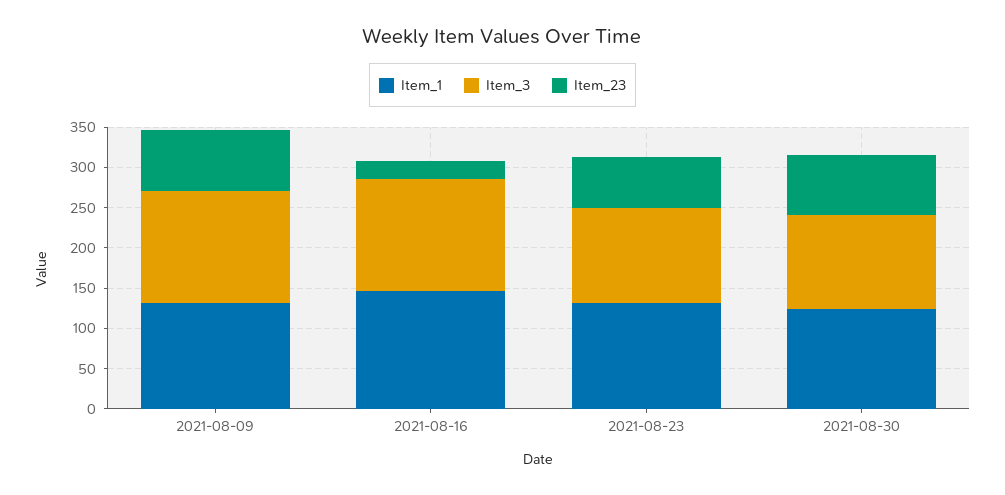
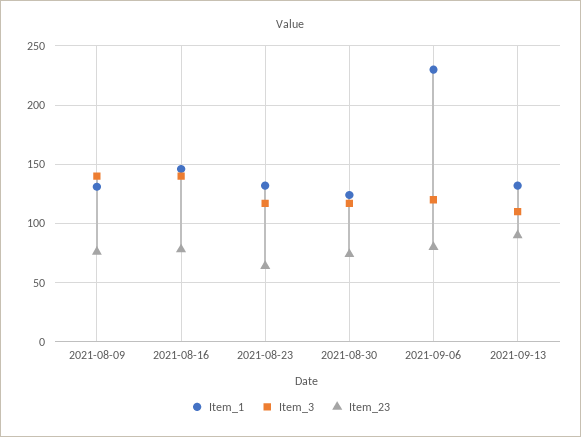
Item_23, 2021-08-16: 20 -> 80
Item_1, 2021-09-06: none -> 230
Item_3, 2021-09-06: none -> 120
Item_23, 2021-09-06: none -> 80
Item_1, 2021-09-13: none -> 130
Item_3, 2021-09-13: none -> 110
Item_23, 2021-09-13: none -> 90

